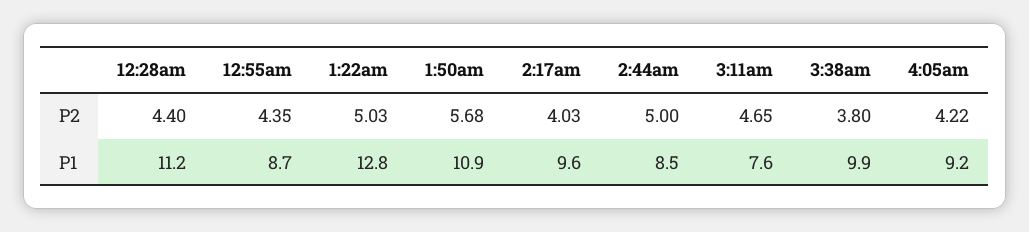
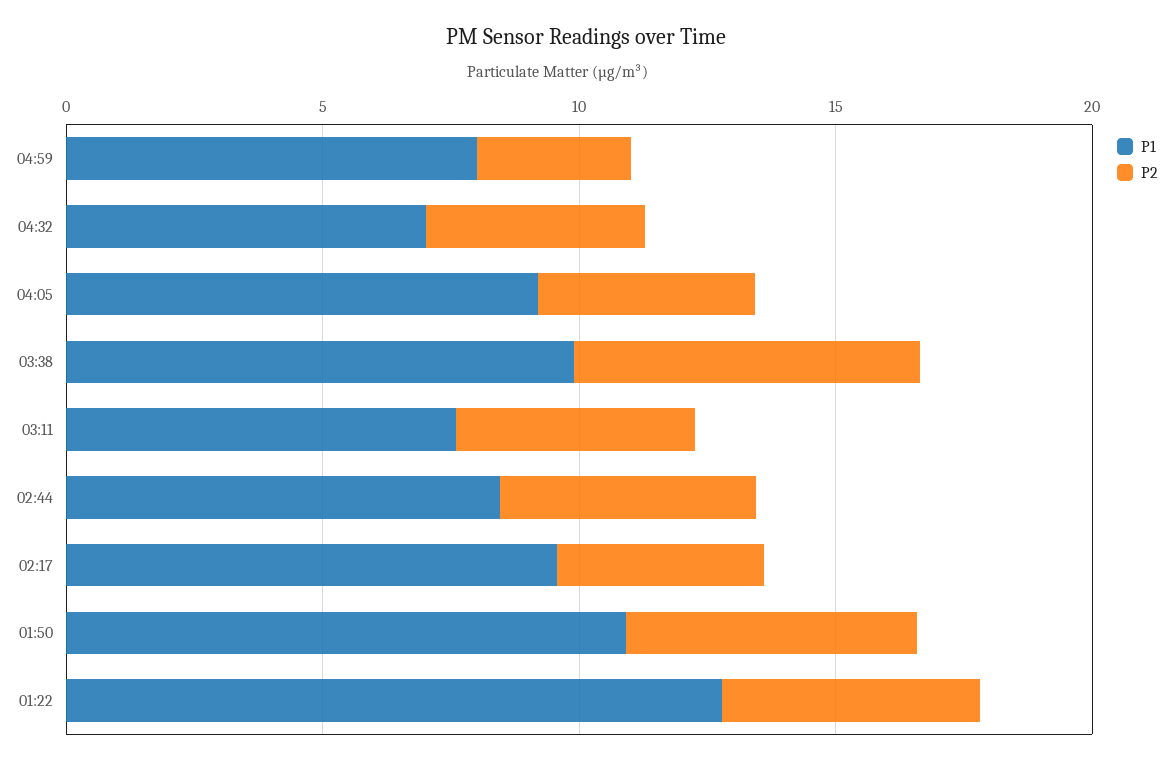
P2, 12:28am: 4.4 -> none
P2, 12:55am: 4.35 -> none
P2, 3:38am: 3.8 -> 7
P1, 12:28am: 11.2 -> none
P1, 12:55am: 8.7 -> none
P1, 04:59: none -> 8
P2, 04:59: none -> 3
P1, 04:32: none -> 7
P2, 04:32: none -> 4

